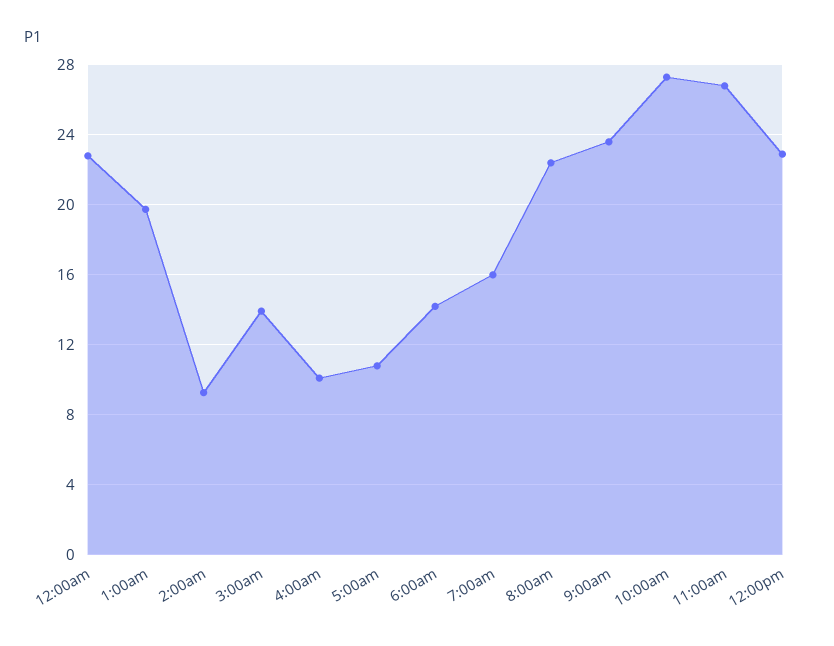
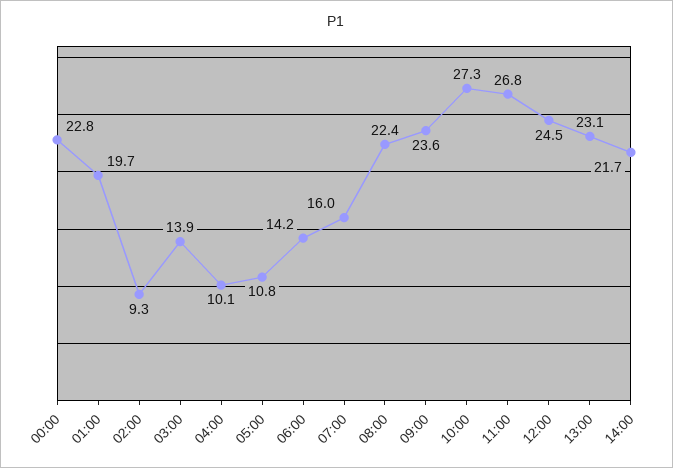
12:00pm: 23 -> 24.5
13:00: none -> 23.1
14:00: none -> 21.7

